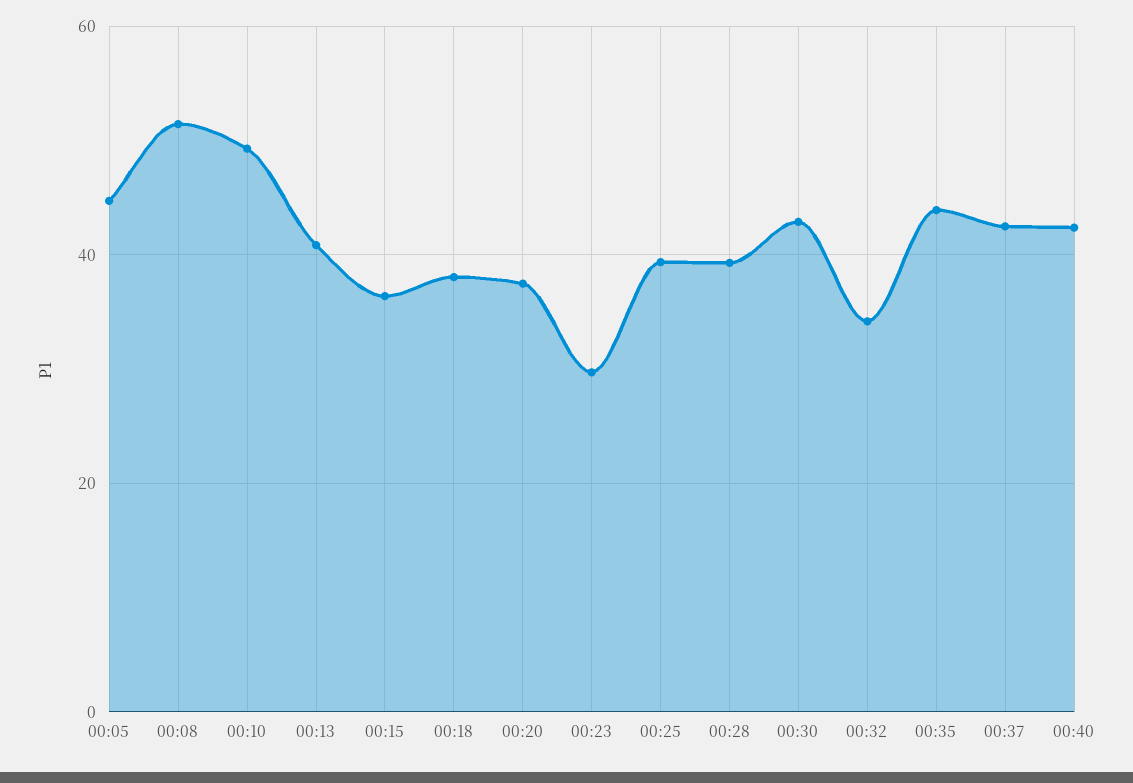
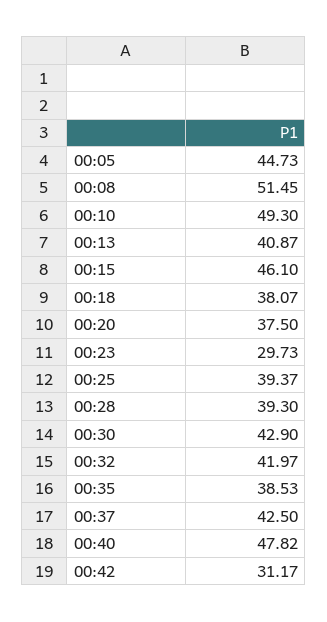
00:15: 36 -> 46.1
00:32: 34 -> 41.97
00:35: 44 -> 38.53
00:40: 42 -> 47.82
00:42: none -> 31.17

